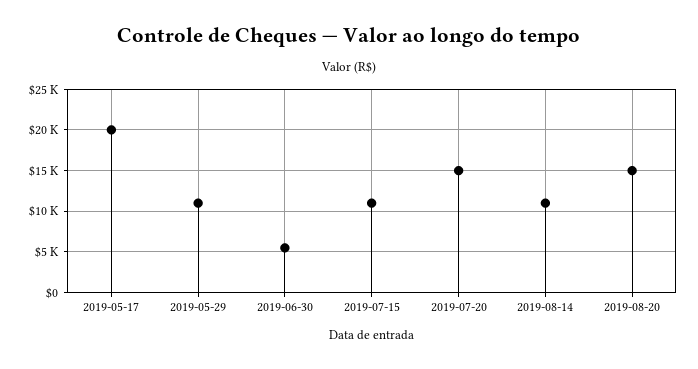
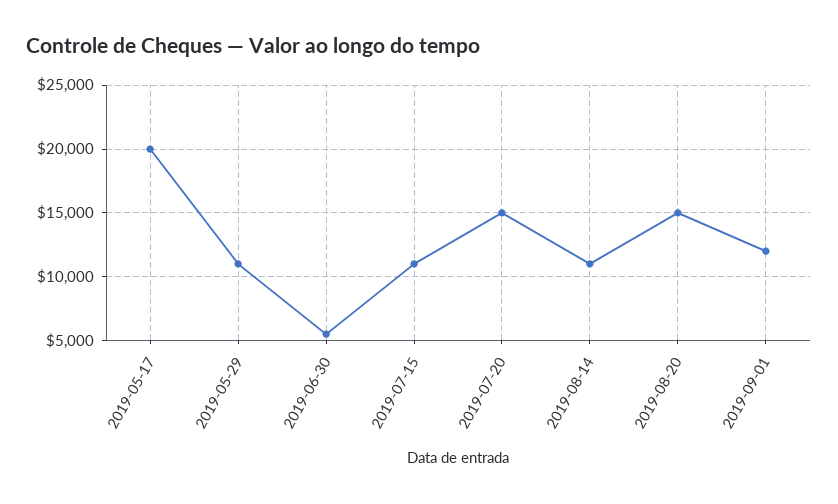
2019-09-01: none -> 12000

